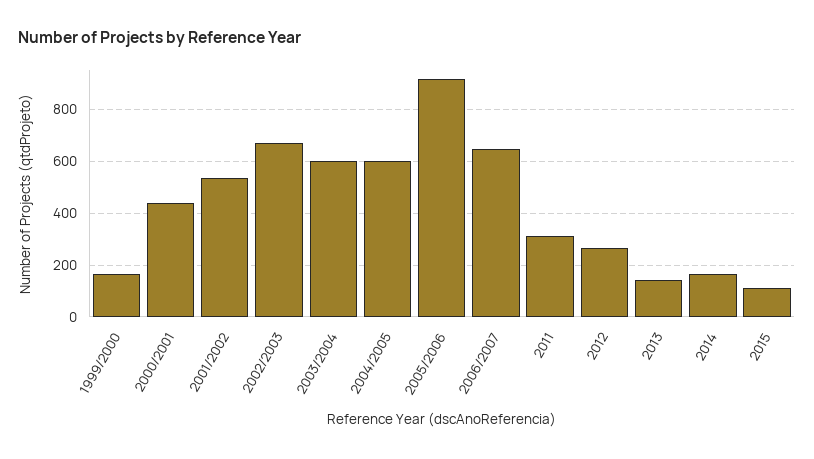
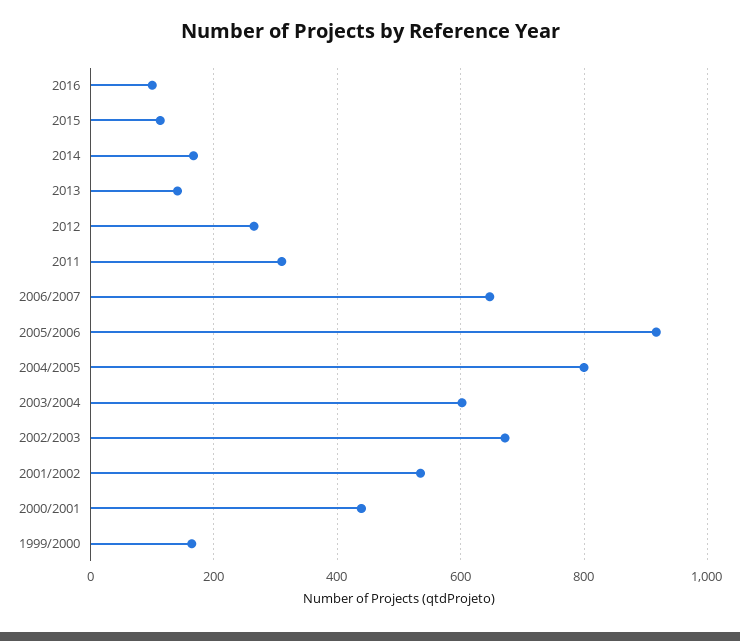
2004/2005: 600 -> 800
2016: none -> 100

